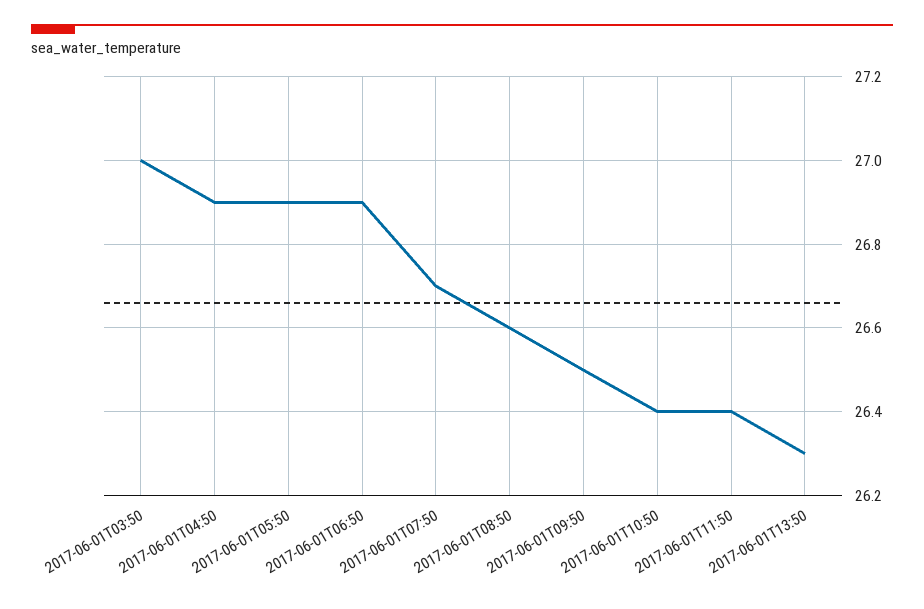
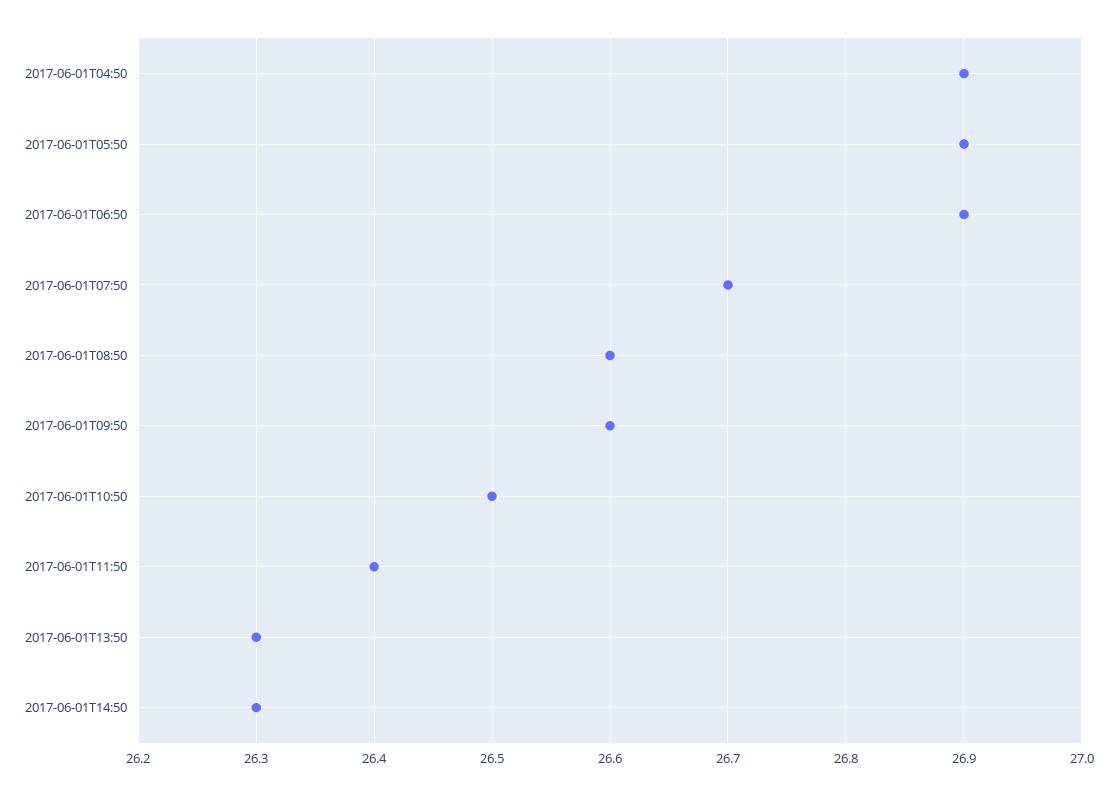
2017-06-01T03:50: 27 -> none
2017-06-01T09:50: 26.5 -> 26.6
2017-06-01T10:50: 26.4 -> 26.5
2017-06-01T14:50: none -> 26.3

